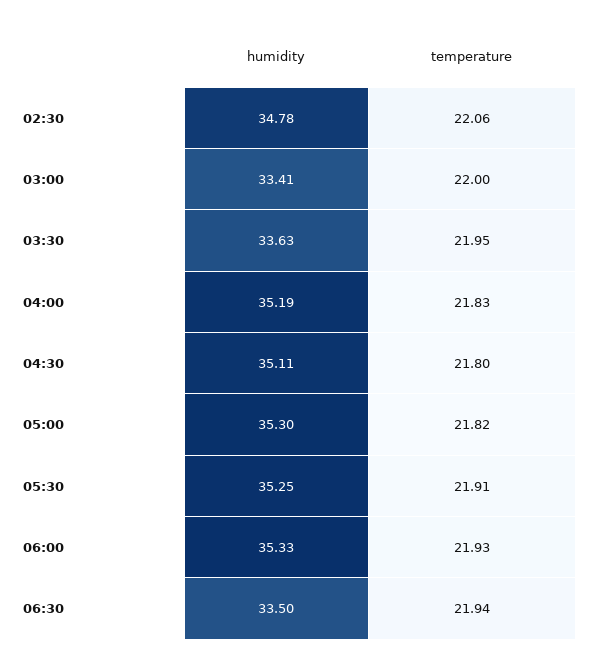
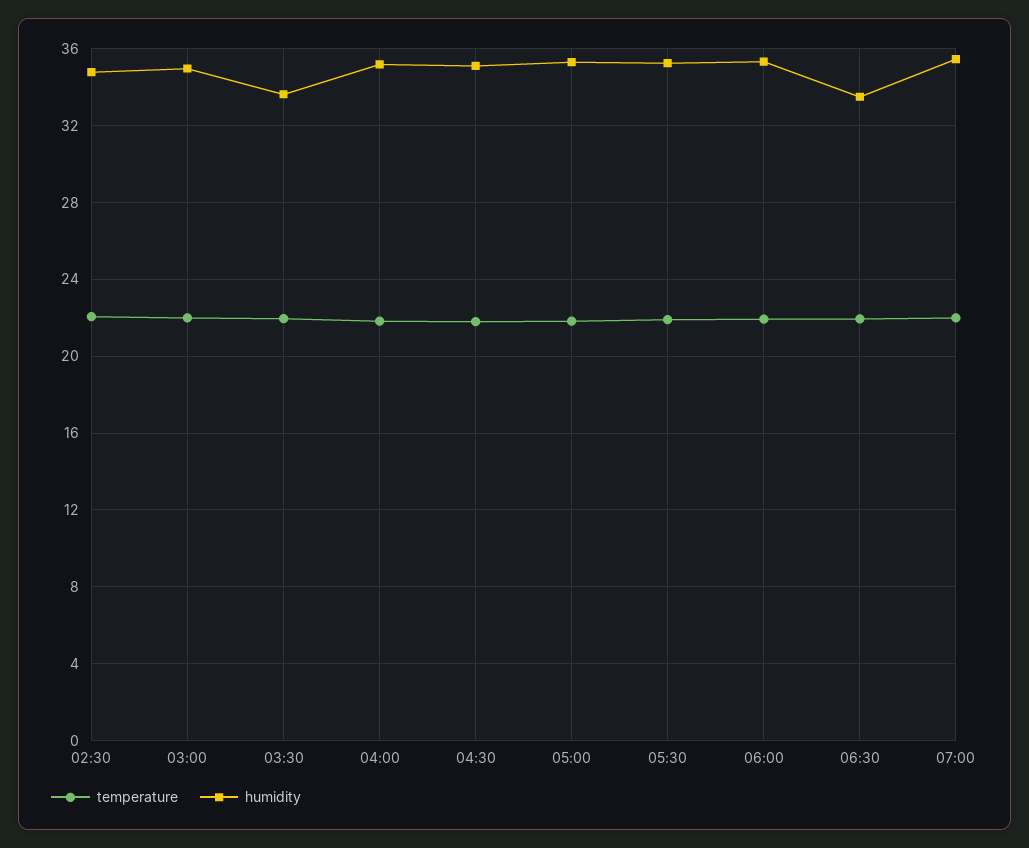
humidity, 03:00: 33.41 -> 35
temperature, 07:00: none -> 22
humidity, 07:00: none -> 35.5

